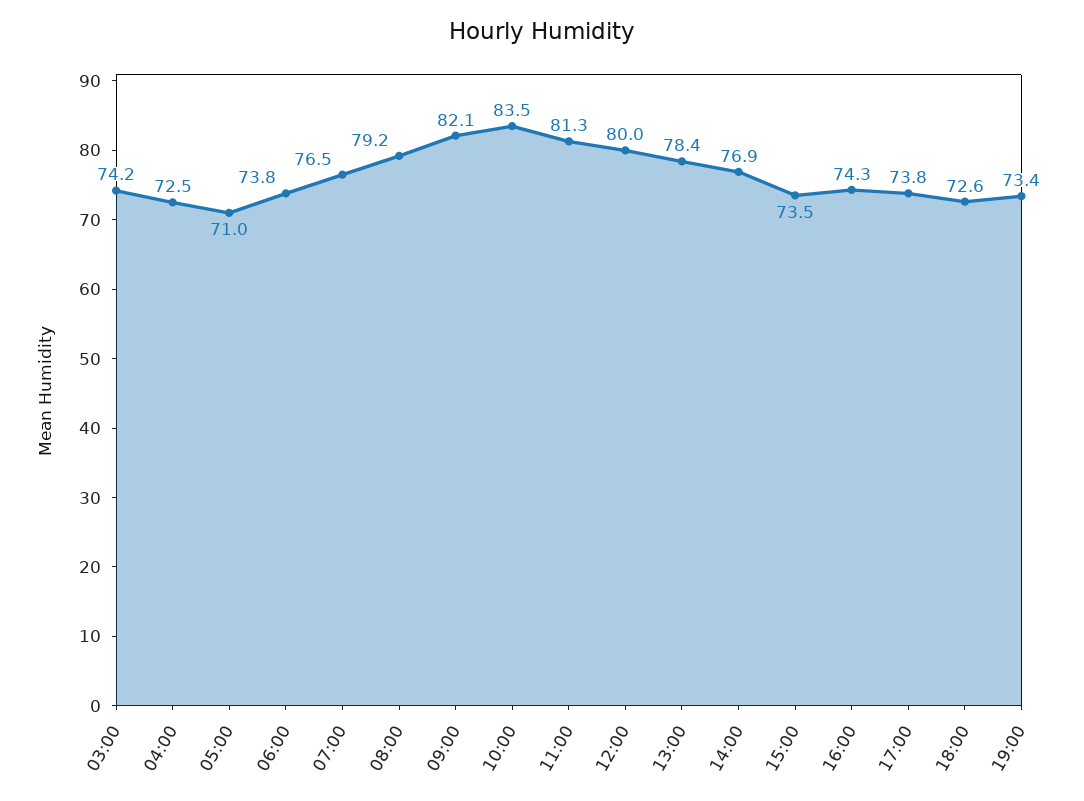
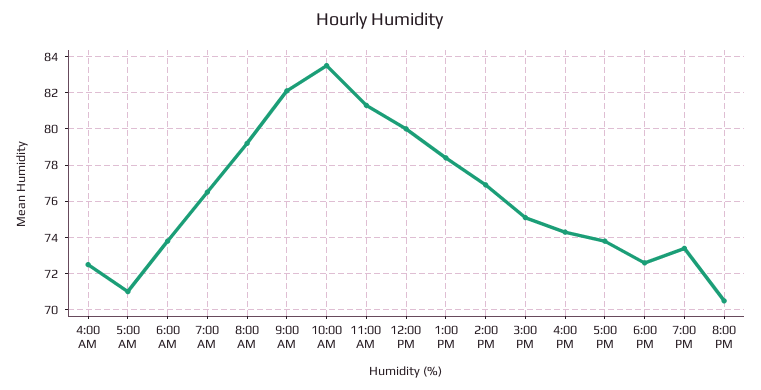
03:00: 74.2 -> none
15:00: 73.5 -> 75
8:00 PM: none -> 70.5

